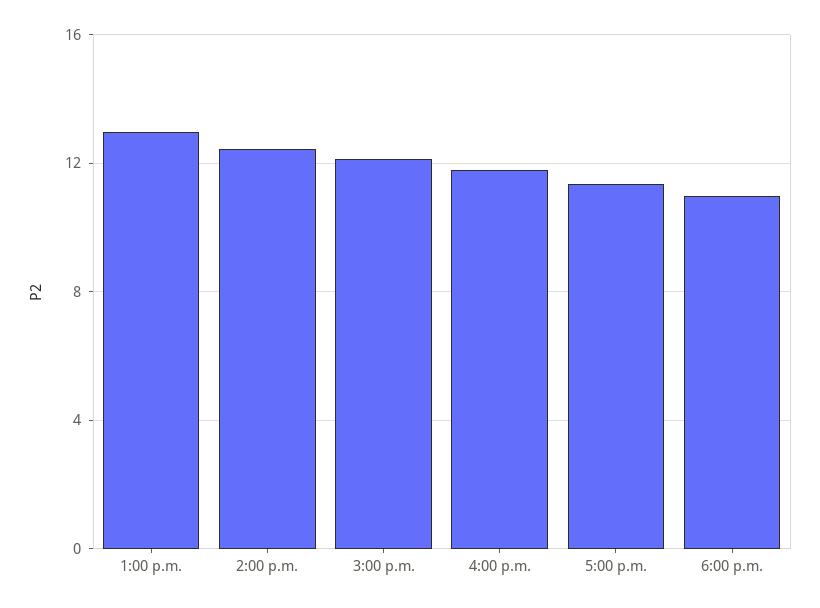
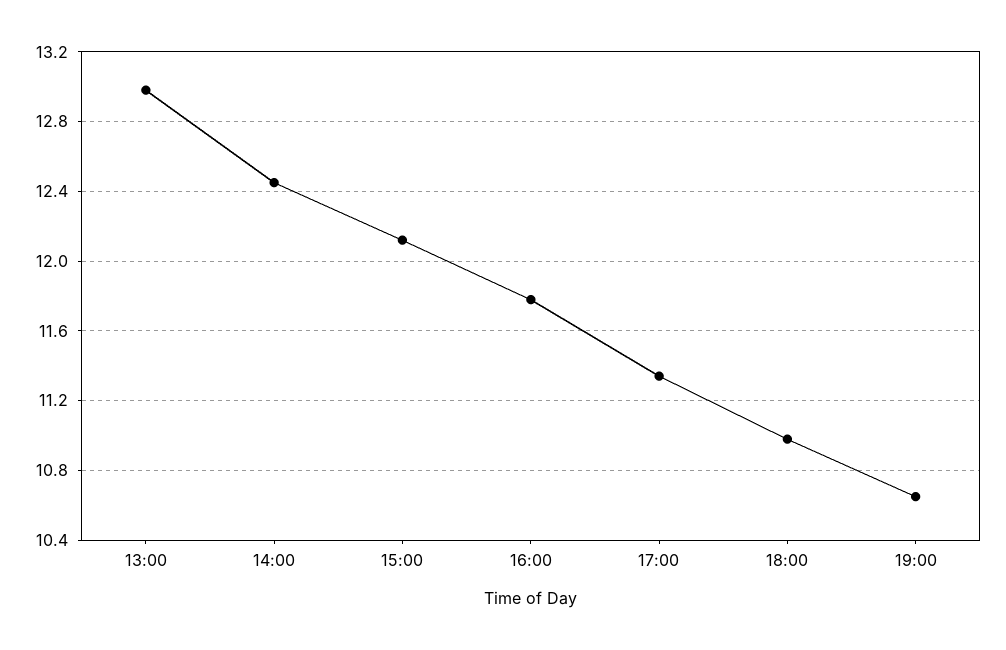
19:00: none -> 10.65

